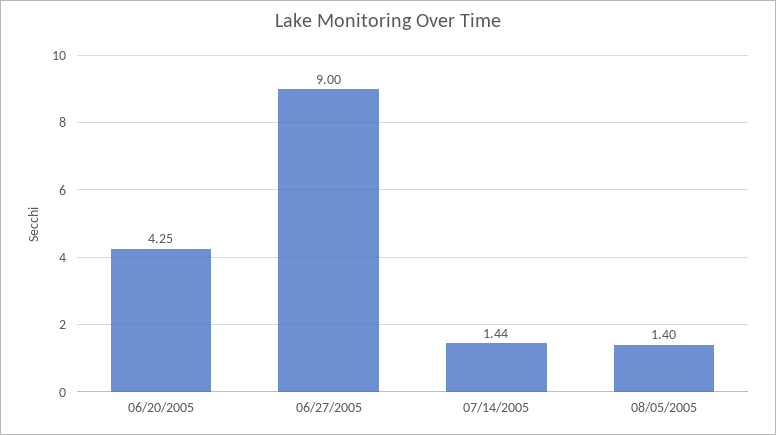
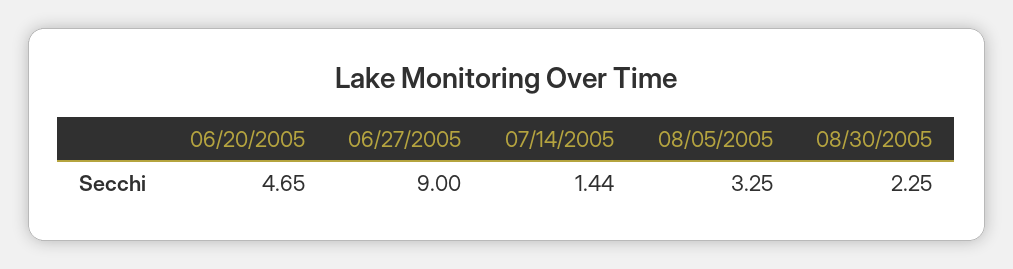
06/20/2005: 4.25 -> 4.65
08/05/2005: 1.4 -> 3.25
08/30/2005: none -> 2.25

